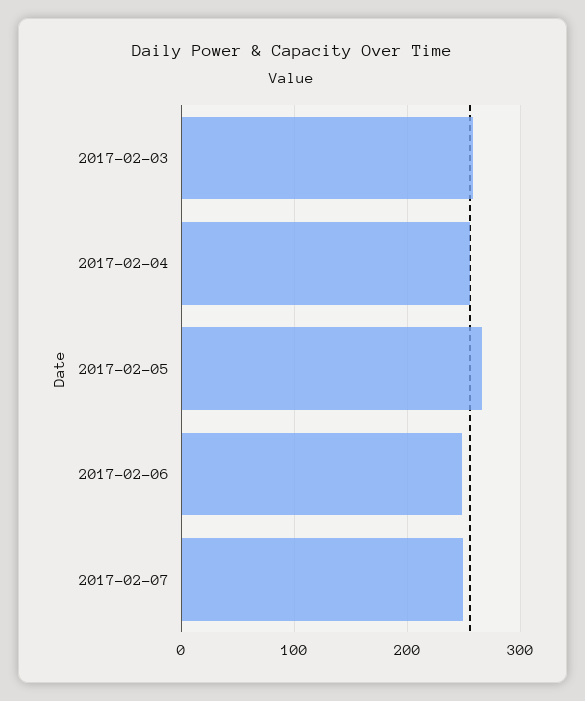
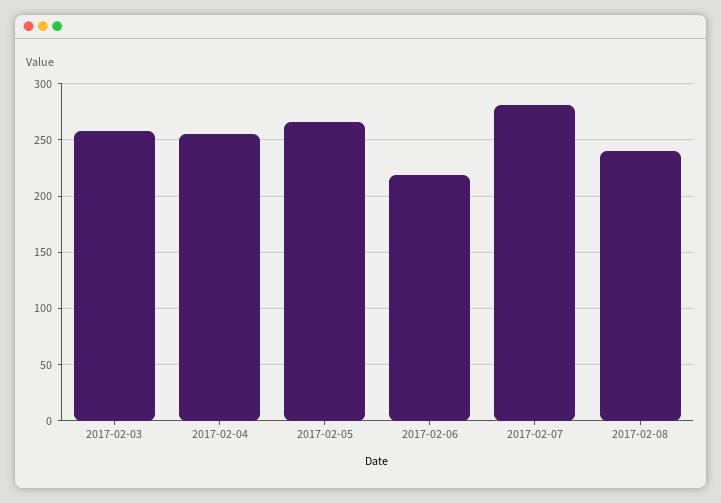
2017-02-06: 250 -> 220
2017-02-07: 250 -> 280
2017-02-08: none -> 240

